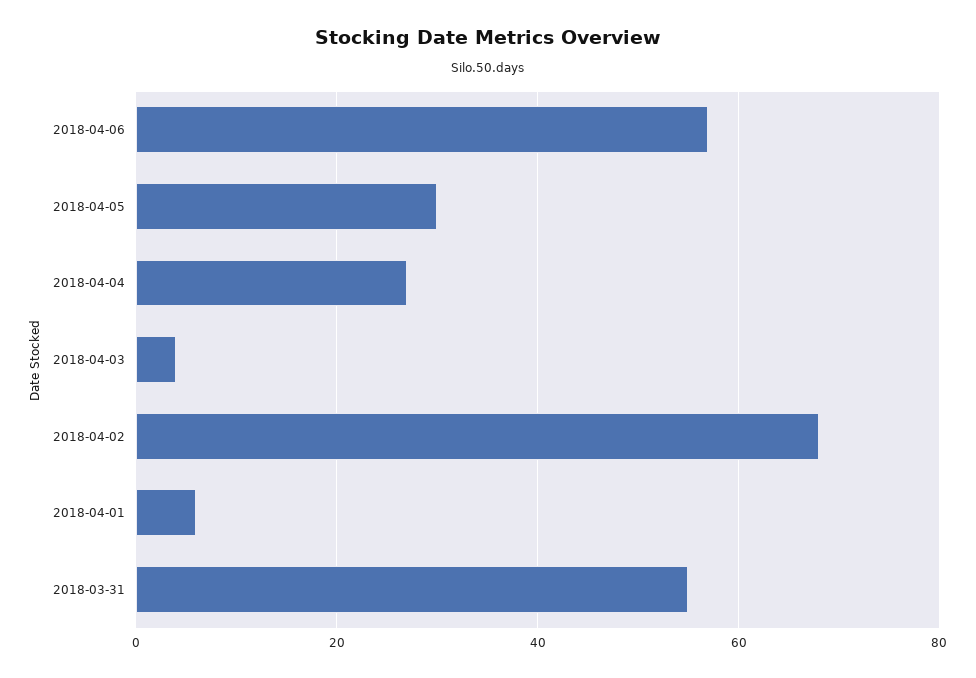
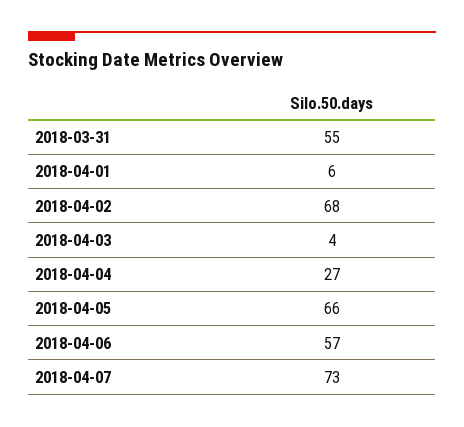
2018-04-05: 30 -> 66
2018-04-07: none -> 73

